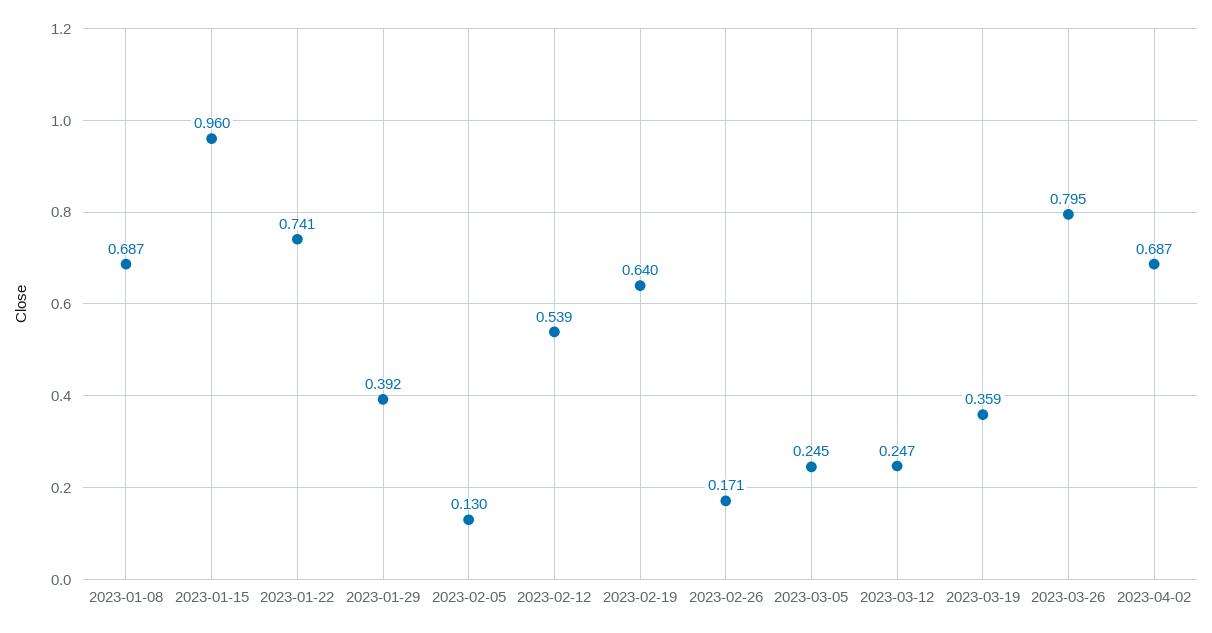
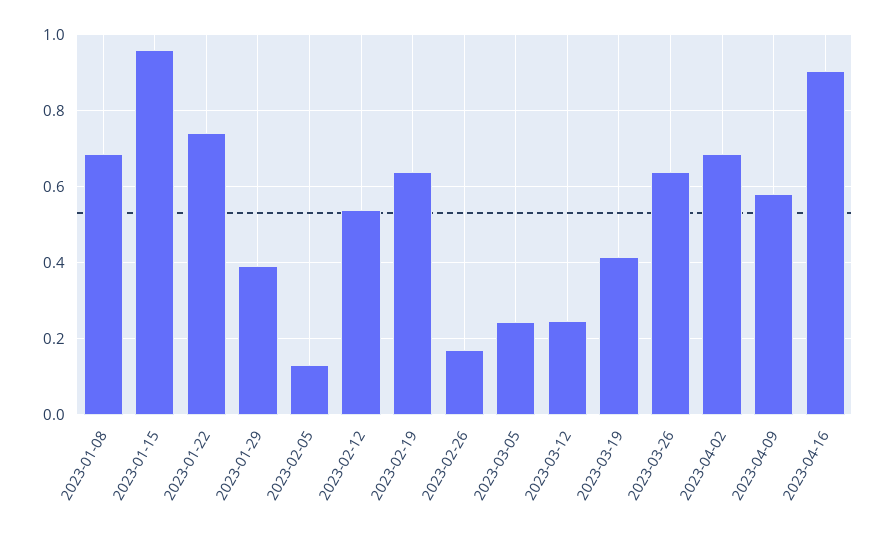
2023-03-19: 0.359 -> 0.42
2023-03-26: 0.795 -> 0.64
2023-04-09: none -> 0.58
2023-04-16: none -> 0.9

